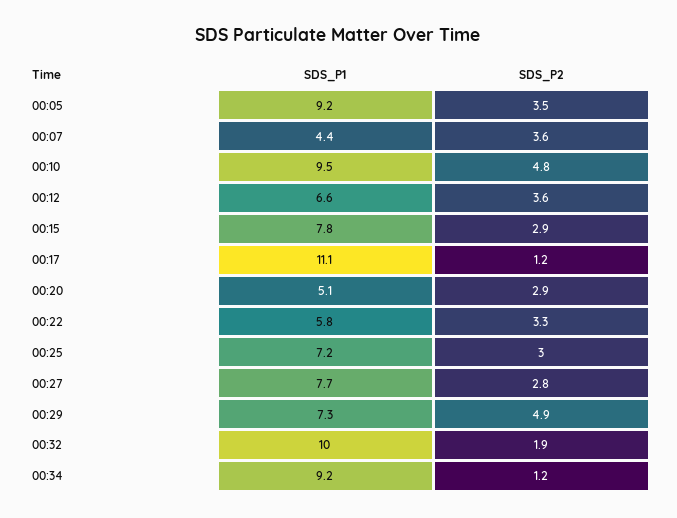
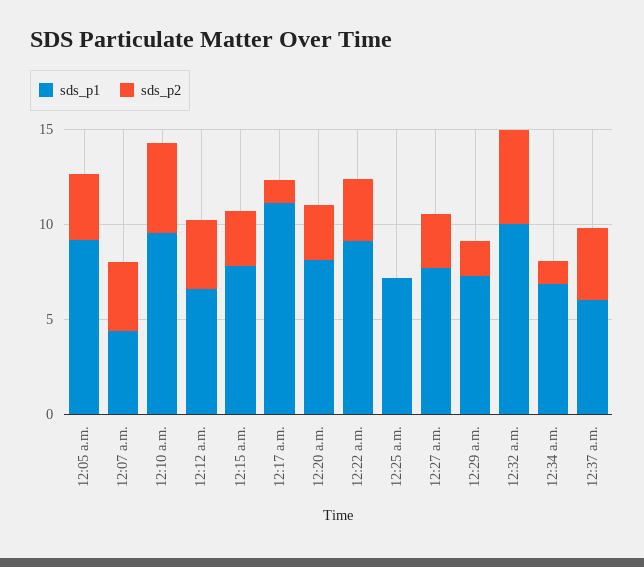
SDS_P1, 00:20: 5.1 -> 8
SDS_P1, 00:22: 5.8 -> 9
SDS_P2, 00:25: 3 -> 0
SDS_P2, 00:29: 4.9 -> 2
SDS_P2, 00:32: 1.9 -> 5
SDS_P1, 00:34: 9.2 -> 7
SDS_P1, 12:37 a.m.: none -> 6
SDS_P2, 12:37 a.m.: none -> 4

